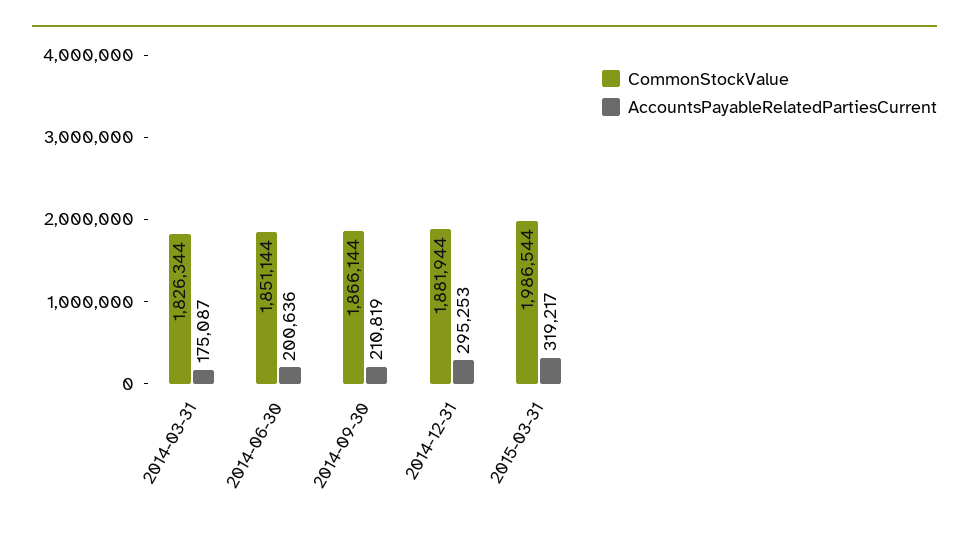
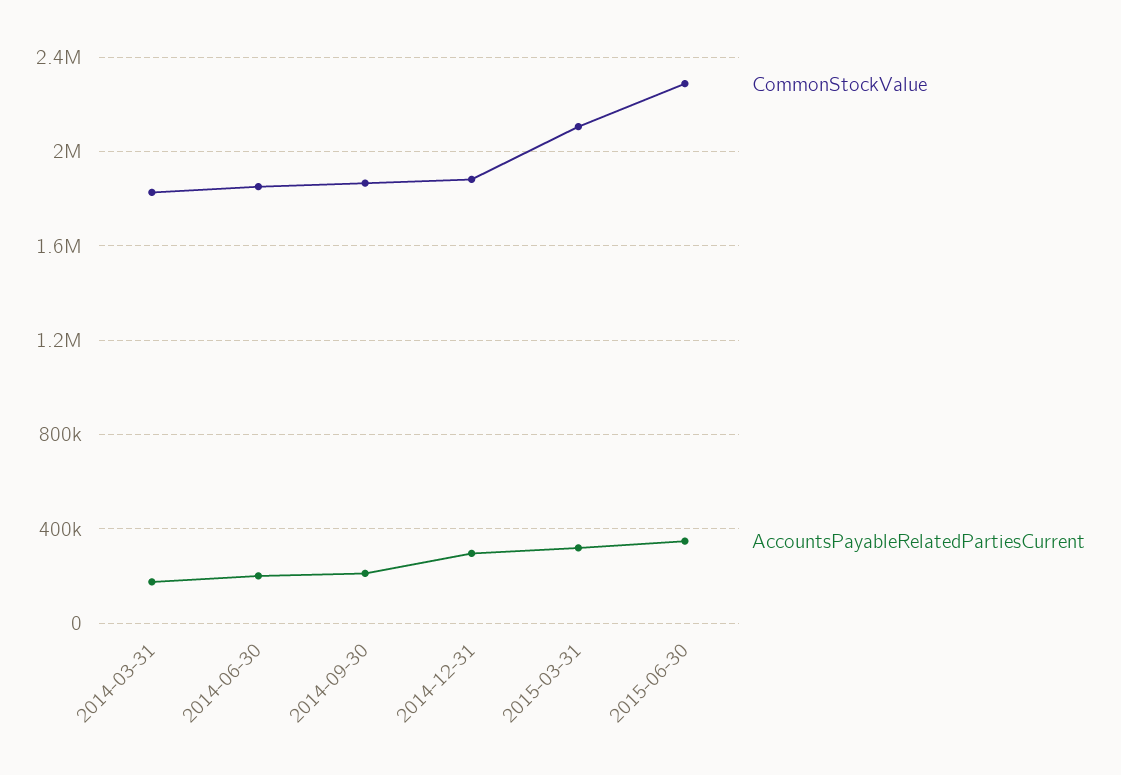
CommonStockValue, 2015-03-31: 1986544 -> 2100000
CommonStockValue, 2015-06-30: none -> 2300000
AccountsPayableRelatedPartiesCurrent, 2015-06-30: none -> 350000

